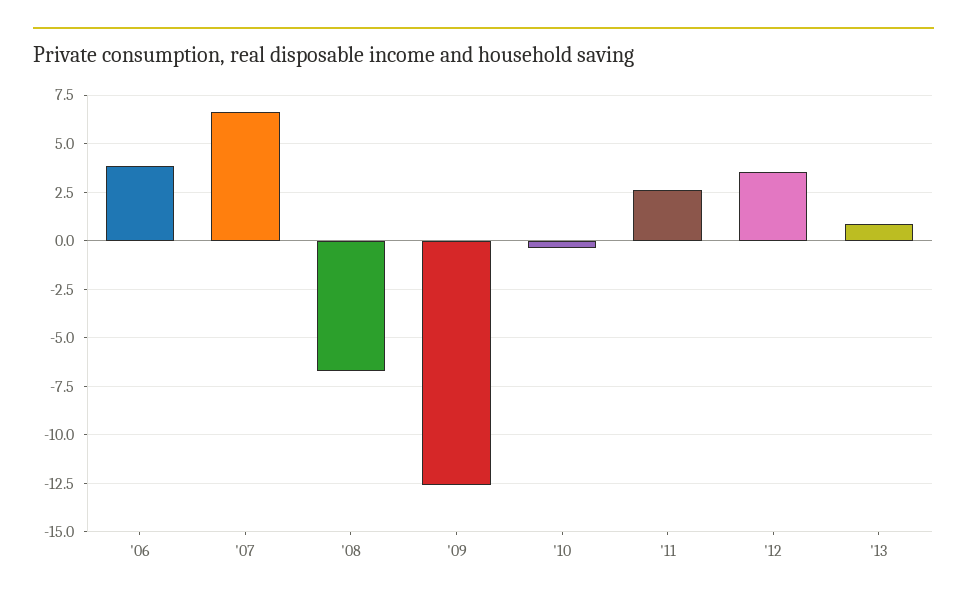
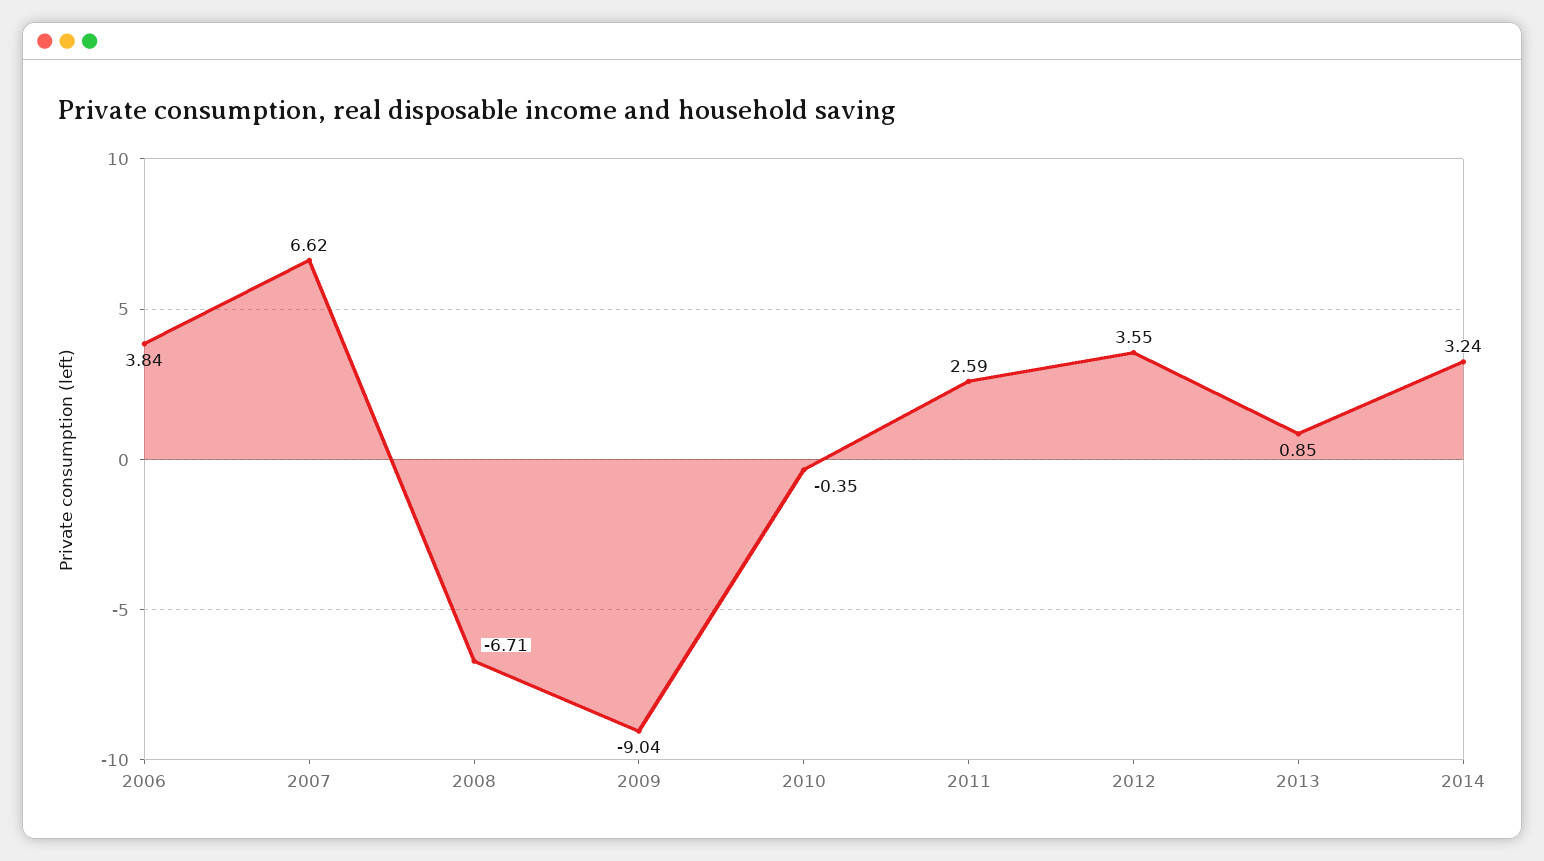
'09: -12.5 -> -9.04
2014: none -> 3.24

